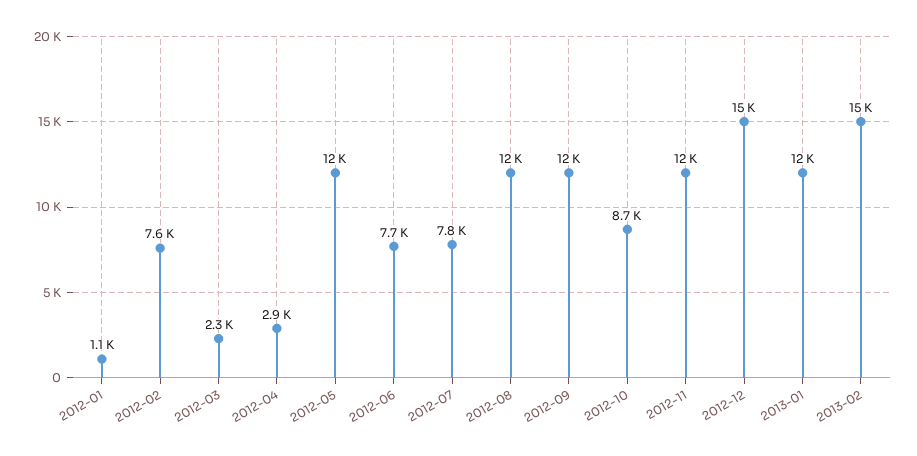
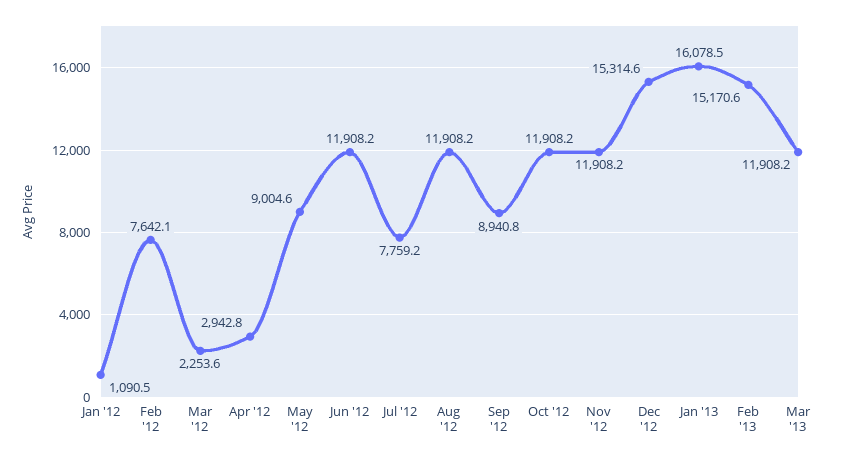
2012-05: 12000 -> 9004.6
2012-06: 7700 -> 11908.2
2012-09: 12000 -> 8940.8
2012-10: 8700 -> 11908.2
2013-01: 12000 -> 16078.5
Mar '13: none -> 11908.2

